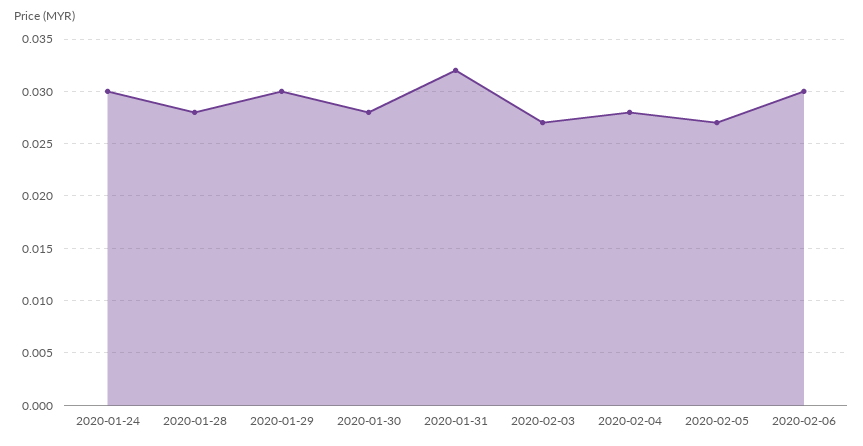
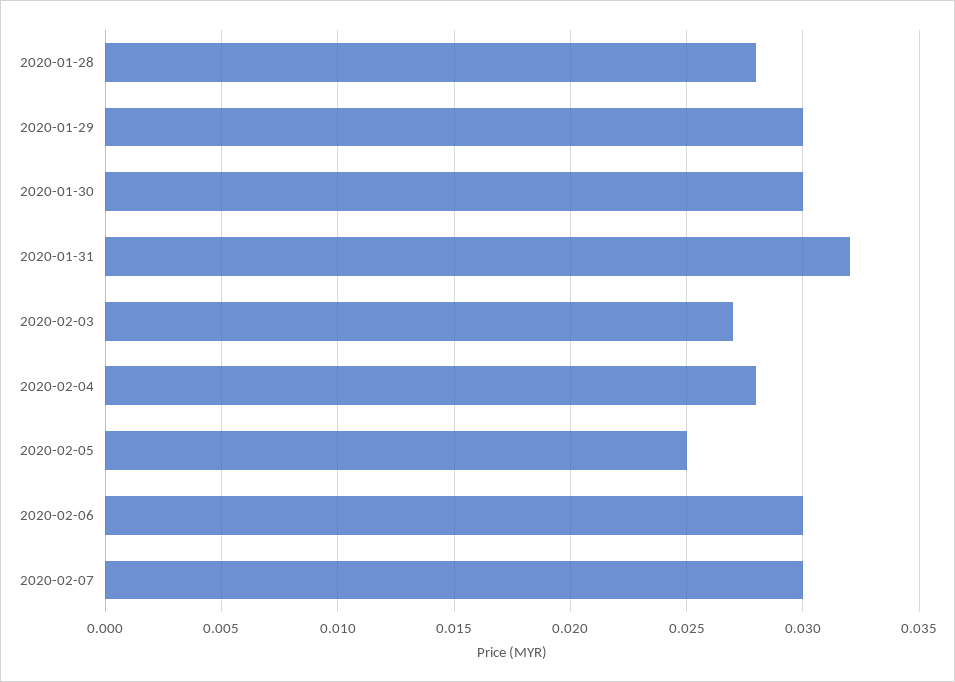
2020-01-24: 0.03 -> none
2020-01-30: 0.028 -> 0.03
2020-02-05: 0.027 -> 0.025
2020-02-07: none -> 0.03

